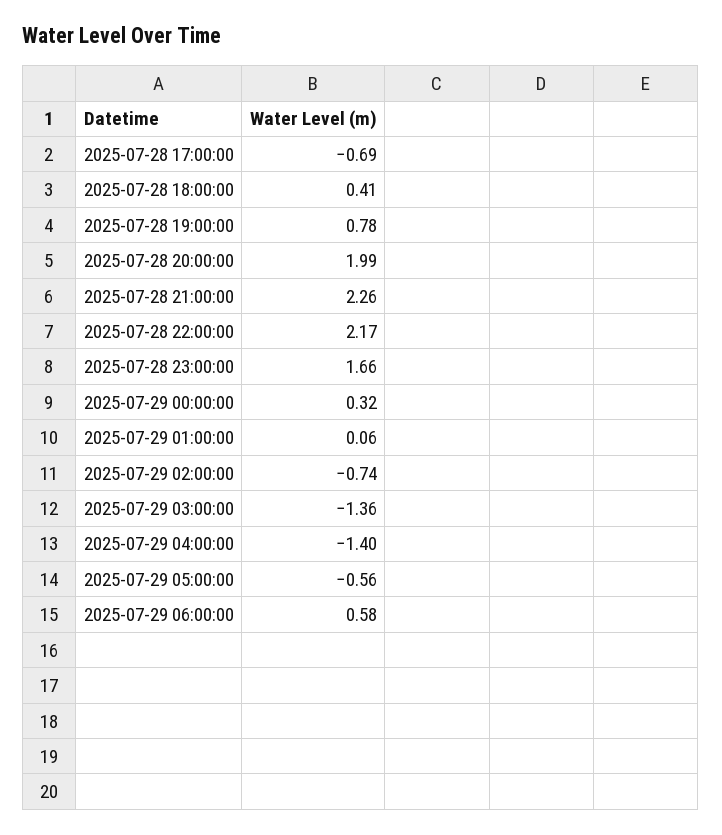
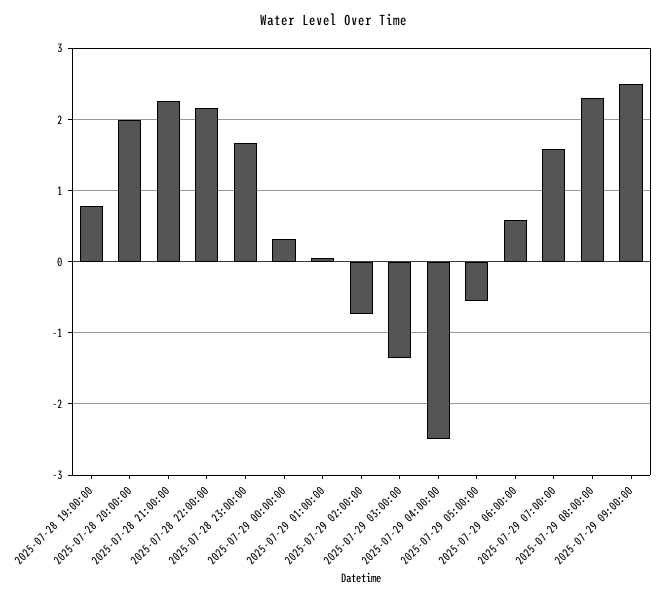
2025-07-28 17:00:00: -0.69 -> none
2025-07-28 18:00:00: 0.41 -> none
2025-07-29 04:00:00: -1.4 -> -2.5
2025-07-29 07:00:00: none -> 1.6
2025-07-29 08:00:00: none -> 2.3
2025-07-29 09:00:00: none -> 2.5

